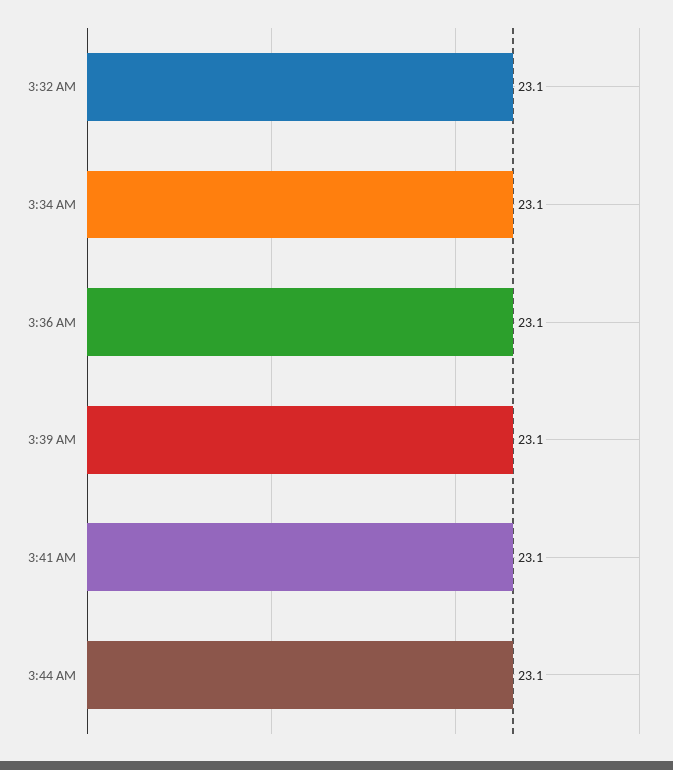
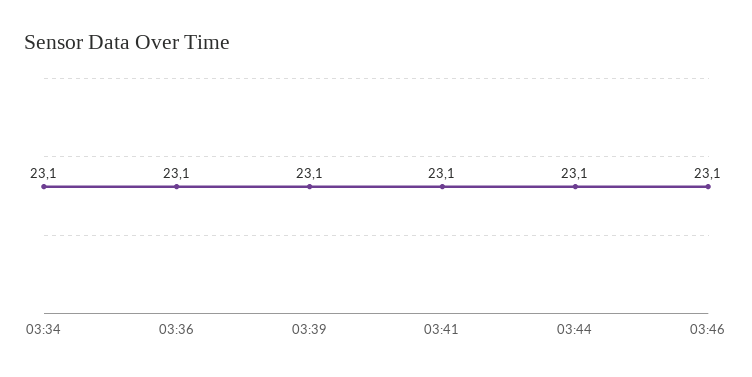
3:32 AM: 23.1 -> none
03:46: none -> 23.1

